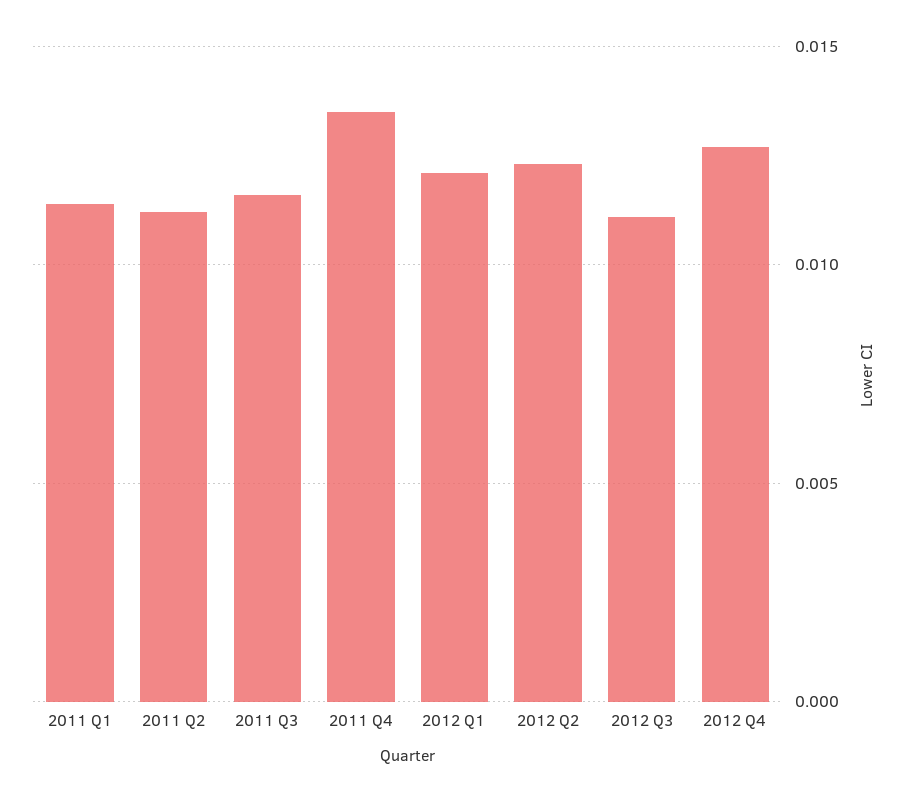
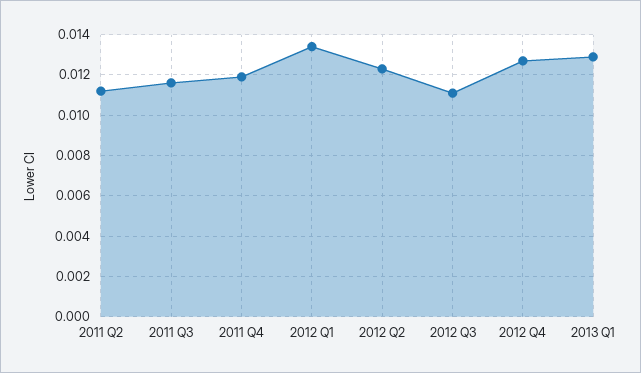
2011 Q1: 0.0115 -> none
2011 Q4: 0.0135 -> 0.012
2012 Q1: 0.012 -> 0.0135
2013 Q1: none -> 0.013

